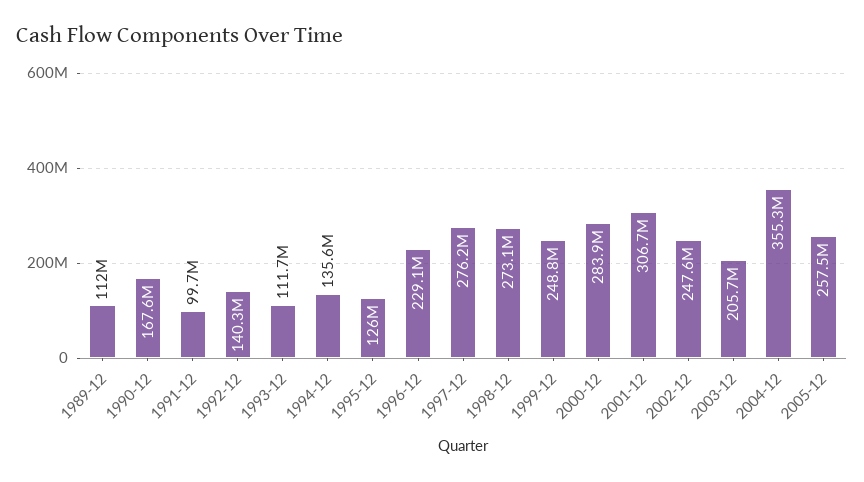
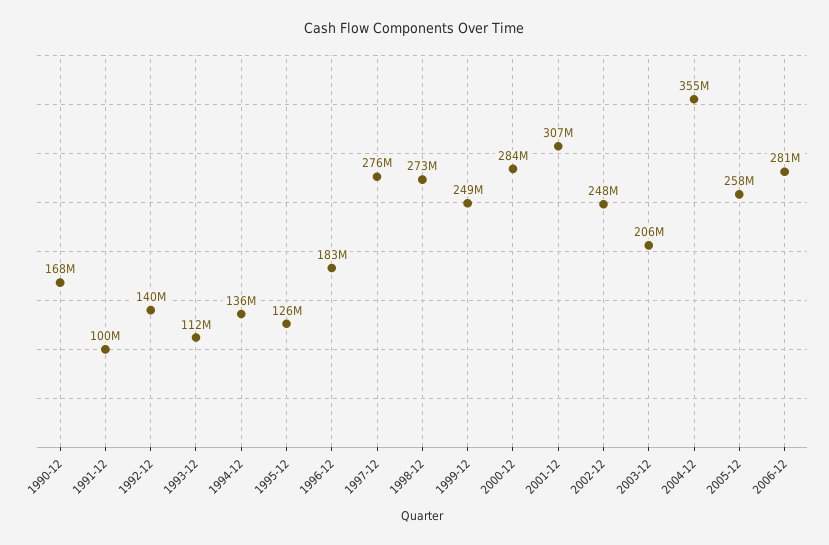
1989-12: 112000000 -> none
1996-12: 229100000 -> 183000000
2006-12: none -> 281000000

